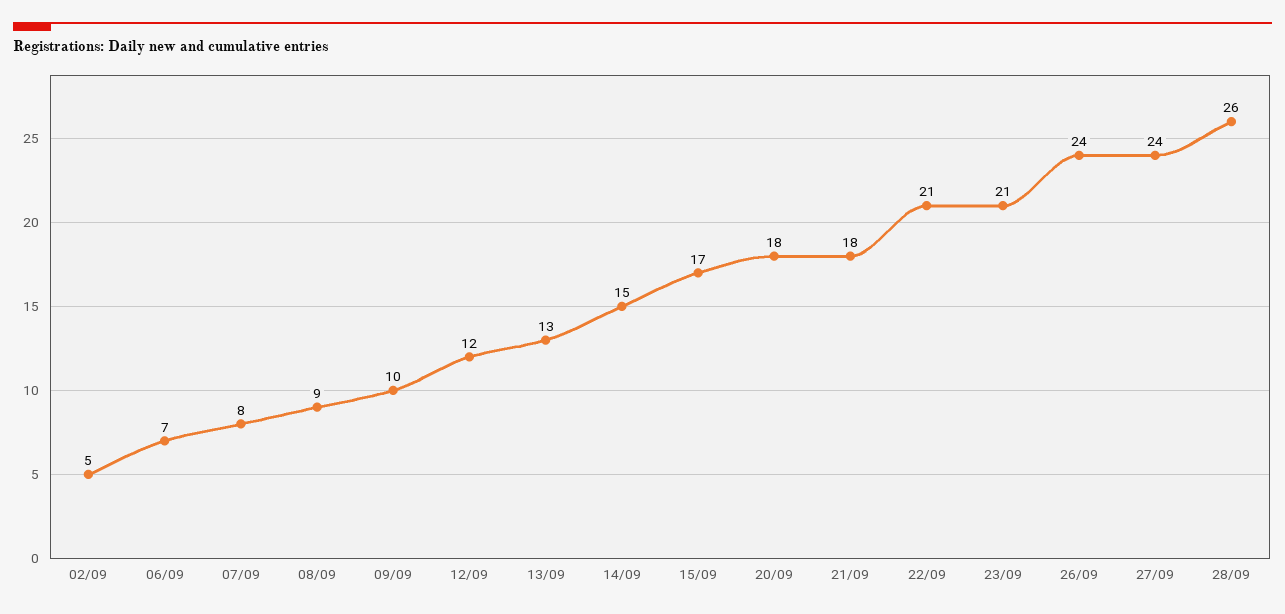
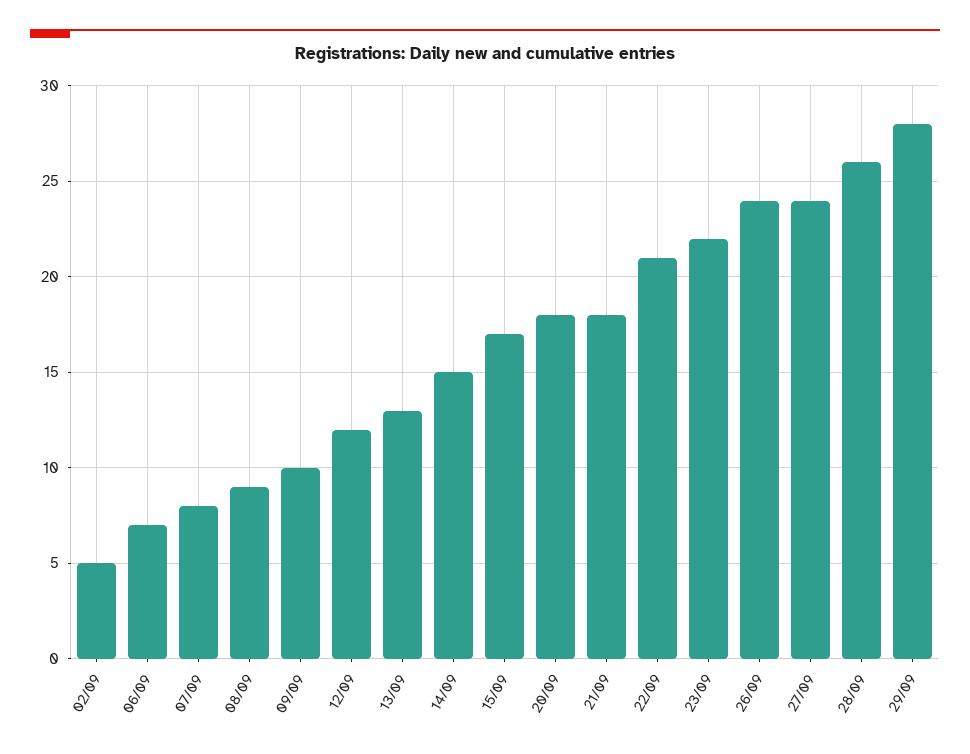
23/09: 21 -> 22
29/09: none -> 28

